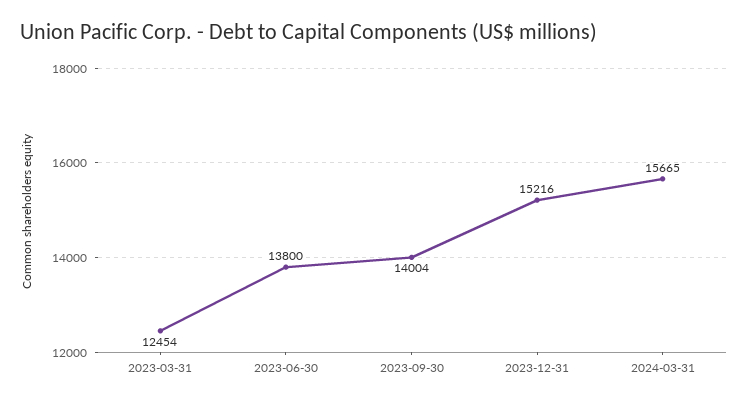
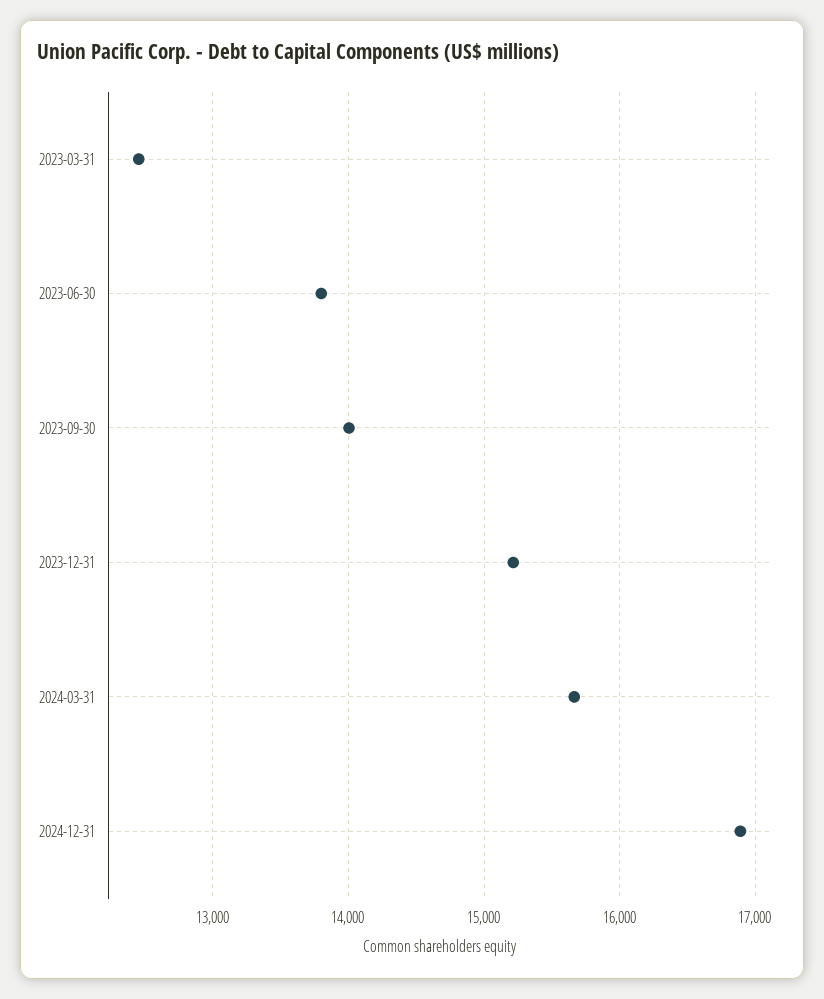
2024-12-31: none -> 16900

